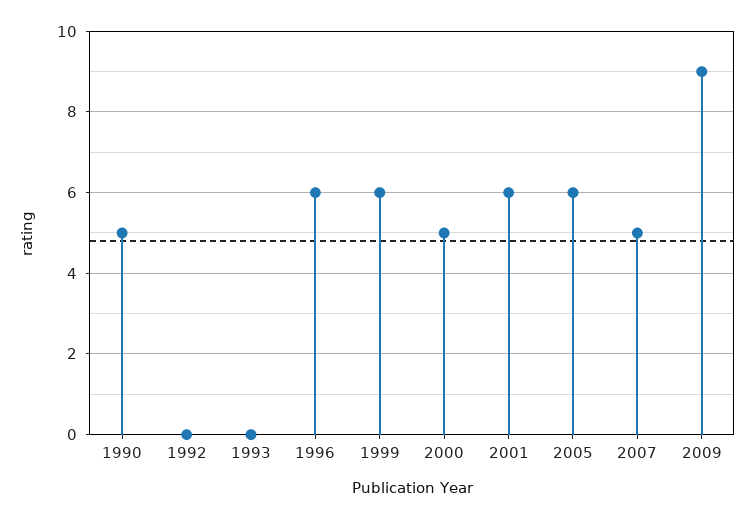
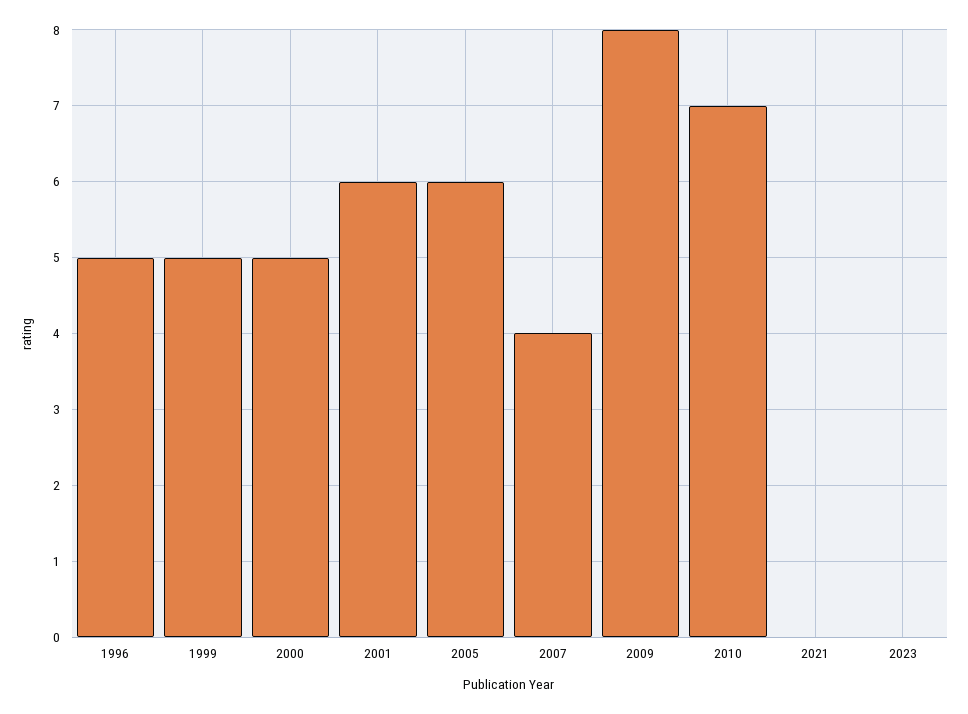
1990: 5 -> none
1992: 0 -> none
1993: 0 -> none
1996: 6 -> 5
1999: 6 -> 5
2007: 5 -> 4
2009: 9 -> 8
2010: none -> 7
2021: none -> 0
2023: none -> 0

